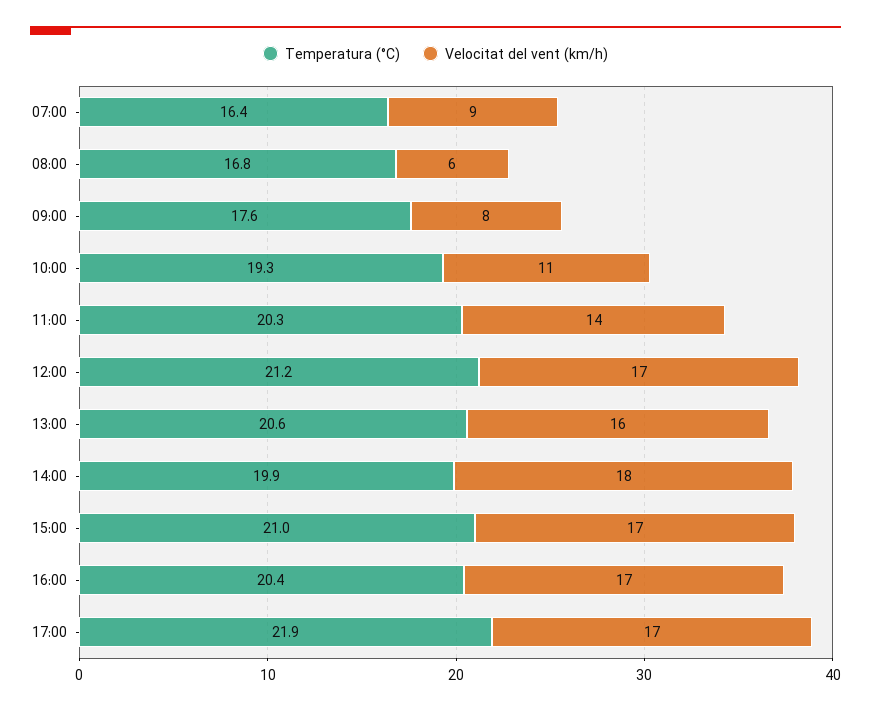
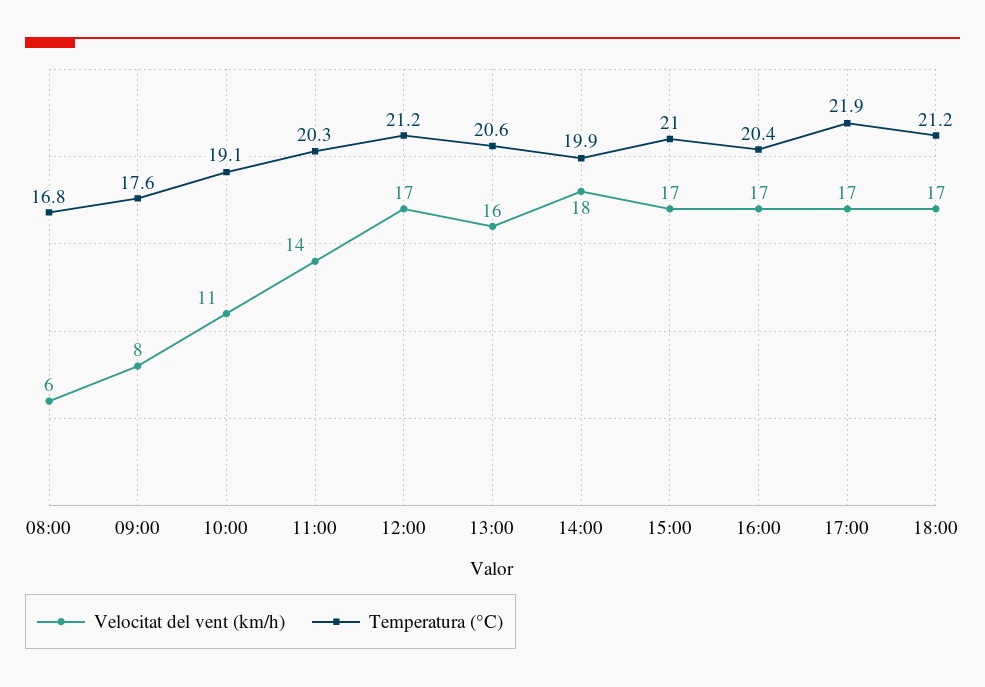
Temperatura (°C), 07:00: 16.4 -> none
Velocitat del vent (km/h), 07:00: 9 -> none
Temperatura (°C), 10:00: 19.3 -> 19.1
Velocitat del vent (km/h), 18:00: none -> 17
Temperatura (°C), 18:00: none -> 21.2

